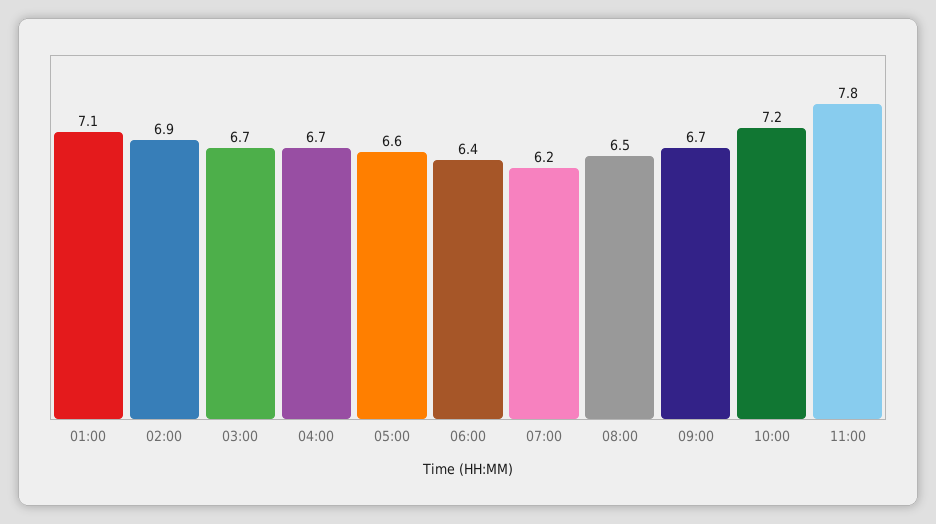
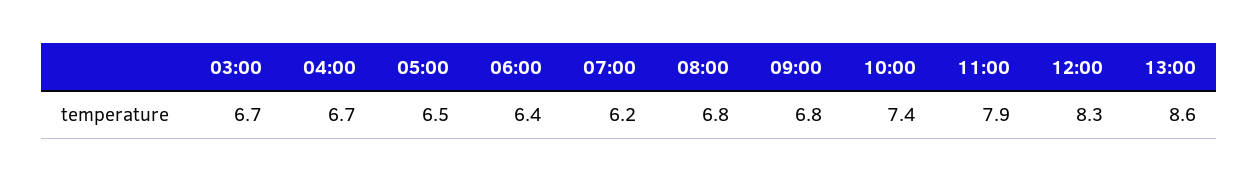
01:00: 7.1 -> none
02:00: 6.9 -> none
05:00: 6.6 -> 6.5
08:00: 6.5 -> 6.8
09:00: 6.7 -> 6.8
10:00: 7.2 -> 7.4
11:00: 7.8 -> 7.9
12:00: none -> 8.3
13:00: none -> 8.6

